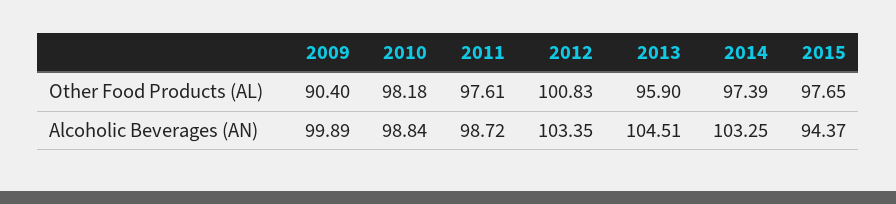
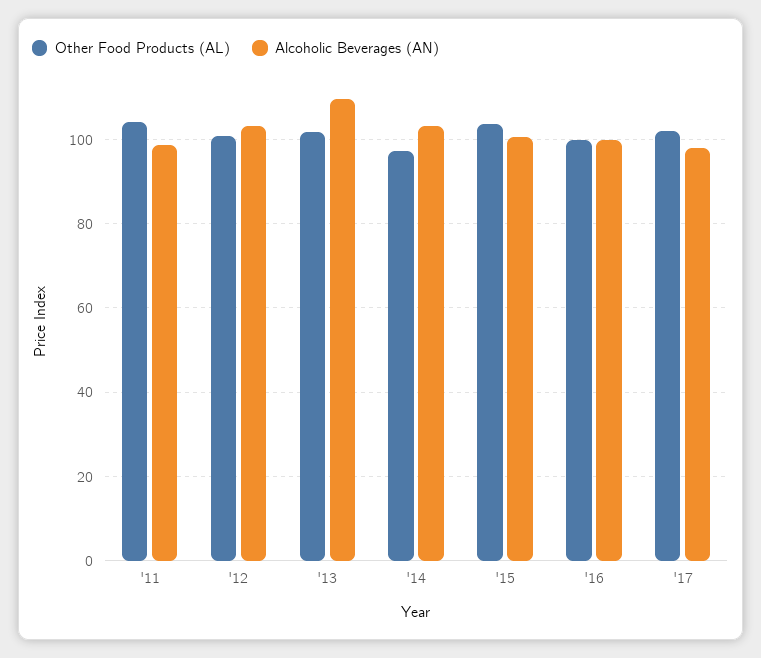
Other Food Products (AL), 2009: 90.4 -> none
Other Food Products (AL), 2010: 98.18 -> none
Other Food Products (AL), 2011: 97.61 -> 104
Other Food Products (AL), 2013: 95.9 -> 102
Other Food Products (AL), 2015: 97.65 -> 104
Alcoholic Beverages (AN), 2009: 99.89 -> none
Alcoholic Beverages (AN), 2010: 98.84 -> none
Alcoholic Beverages (AN), 2013: 104.51 -> 110
Alcoholic Beverages (AN), 2015: 94.37 -> 100
Other Food Products (AL), '16: none -> 100
Alcoholic Beverages (AN), '16: none -> 100
Other Food Products (AL), '17: none -> 102
Alcoholic Beverages (AN), '17: none -> 98

